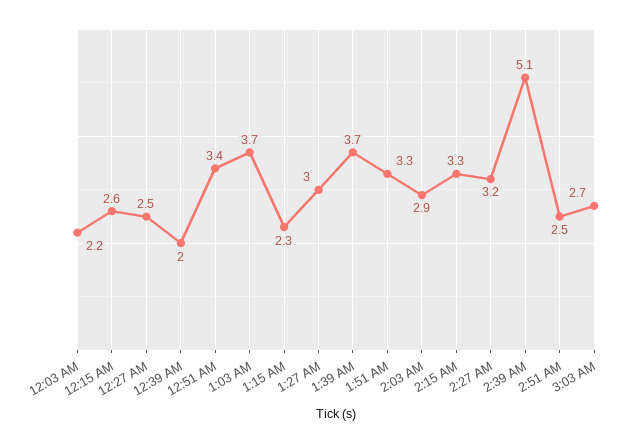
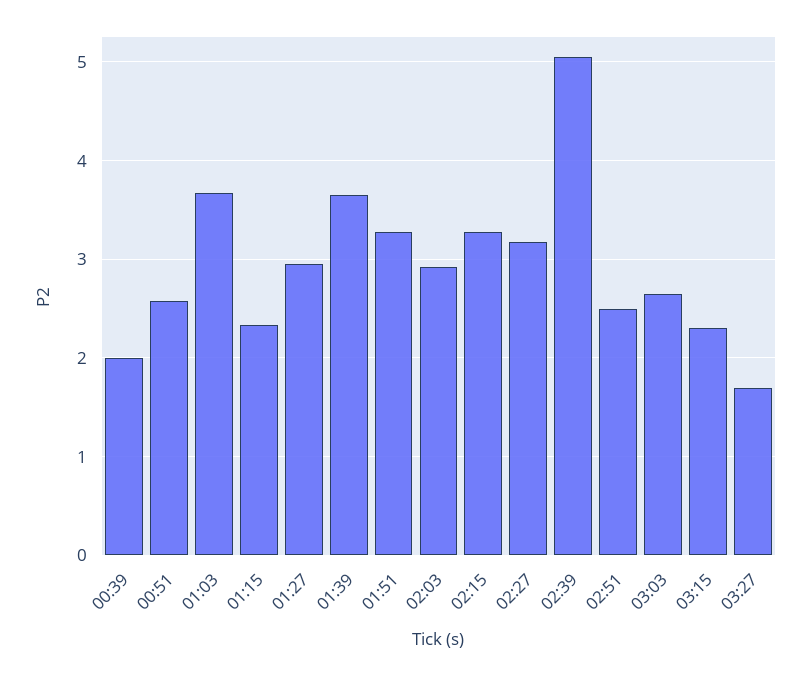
12:03 AM: 2.2 -> none
12:15 AM: 2.6 -> none
12:27 AM: 2.5 -> none
12:51 AM: 3.4 -> 2.6
03:15: none -> 2.3
03:27: none -> 1.7

